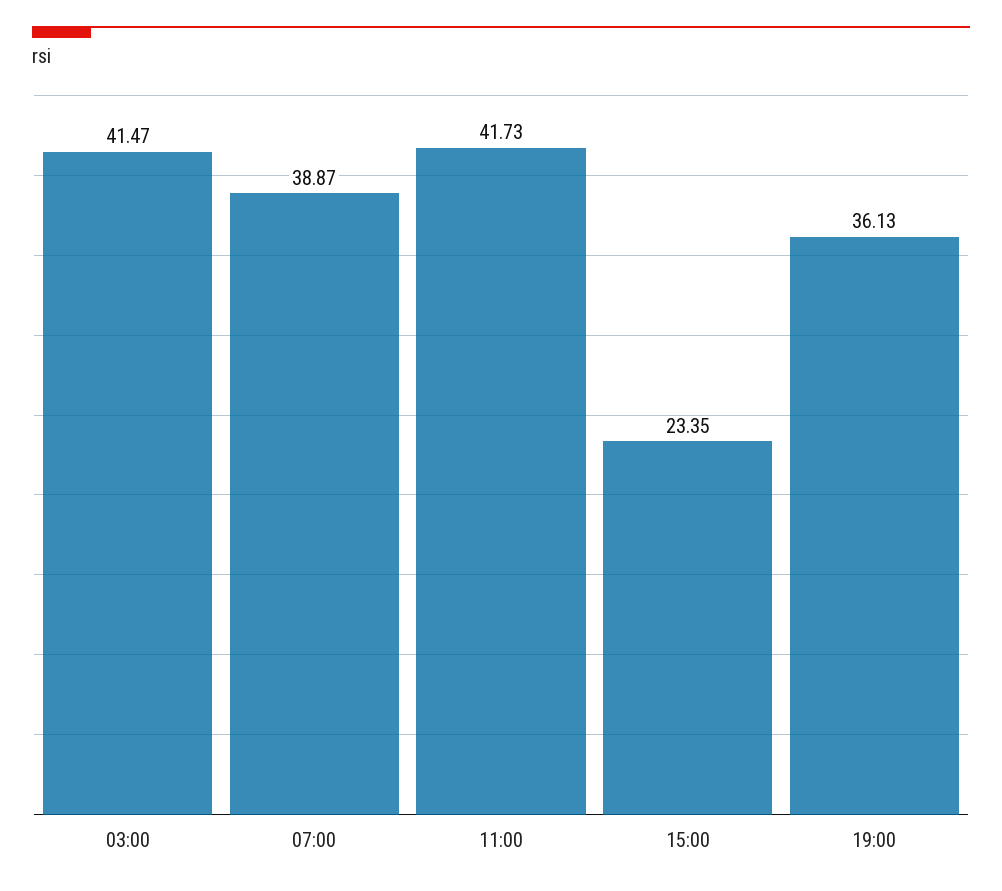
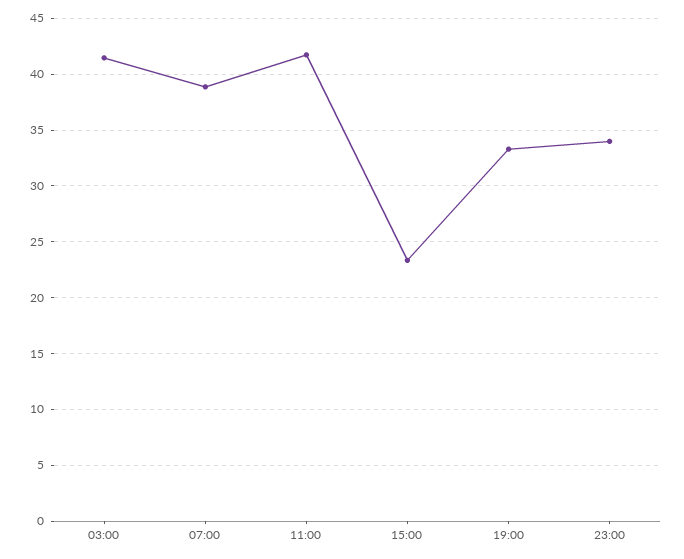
19:00: 36.13 -> 33
23:00: none -> 34

